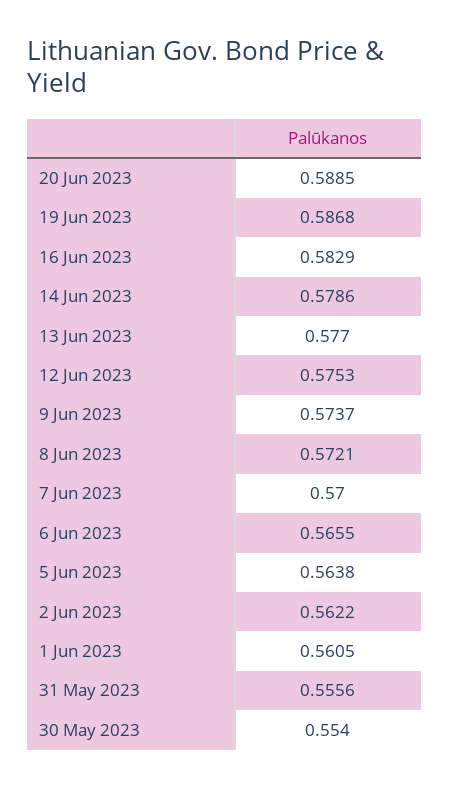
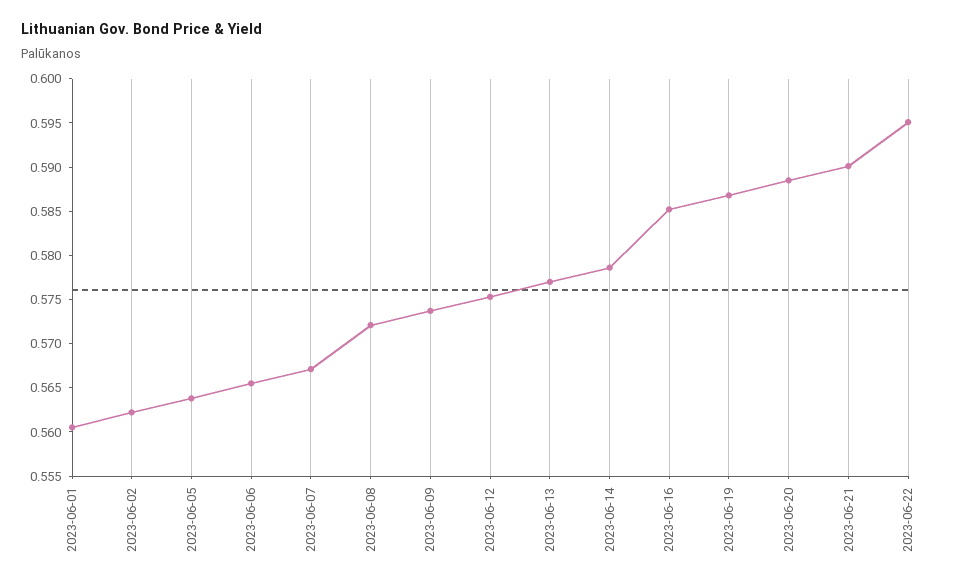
16 Jun 2023: 0.5829 -> 0.585
7 Jun 2023: 0.57 -> 0.567
31 May 2023: 0.5556 -> none
30 May 2023: 0.554 -> none
2023-06-21: none -> 0.59
2023-06-22: none -> 0.595

